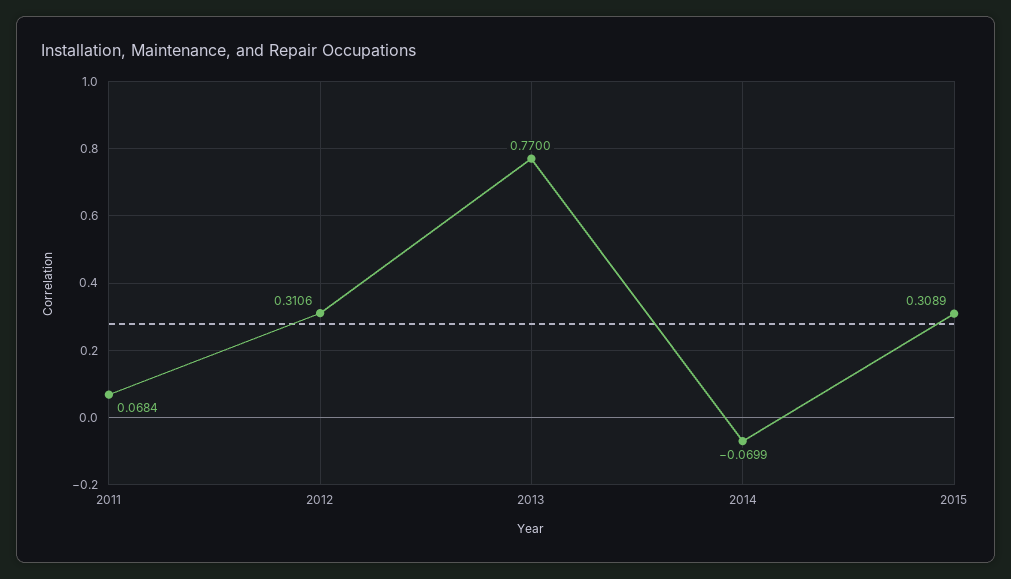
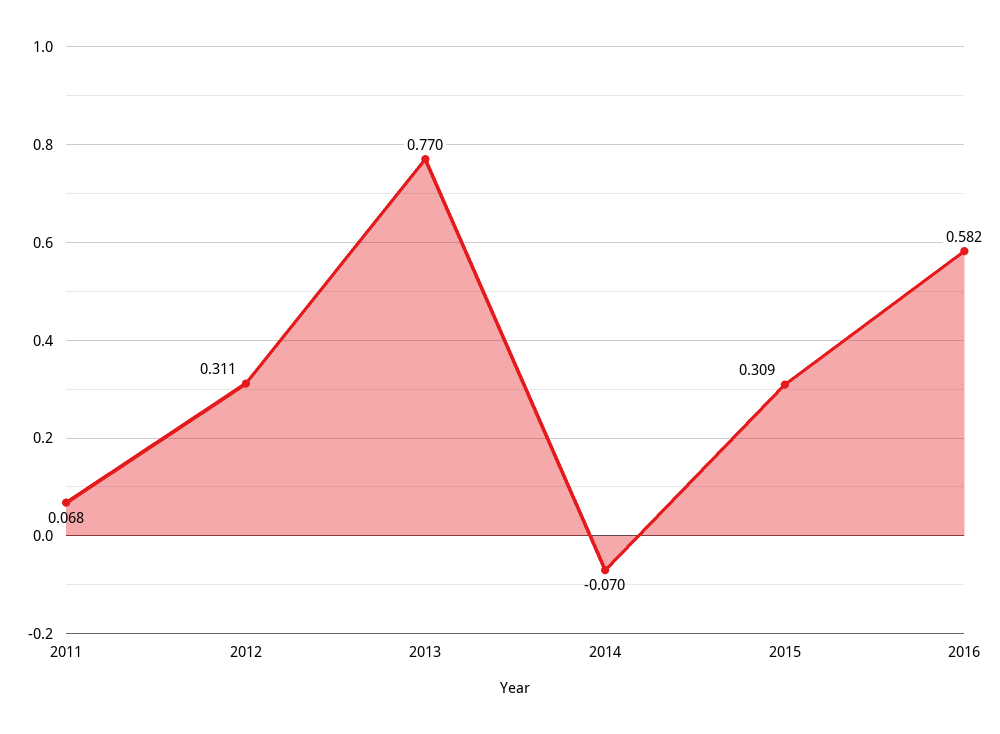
2016: none -> 0.582

